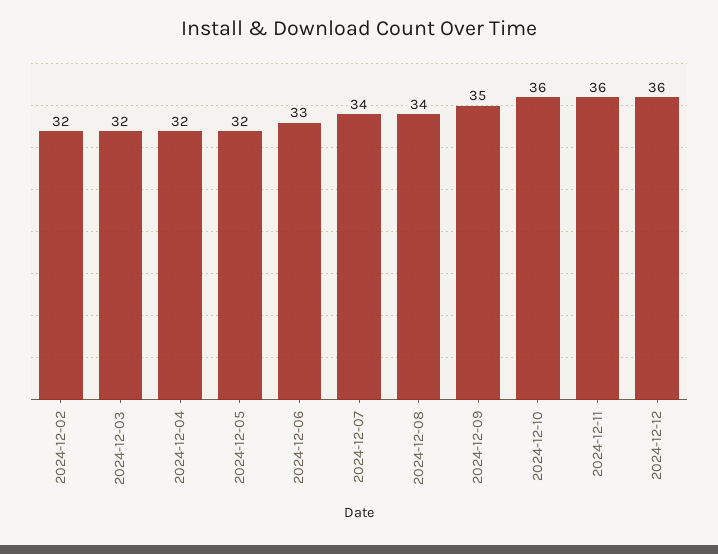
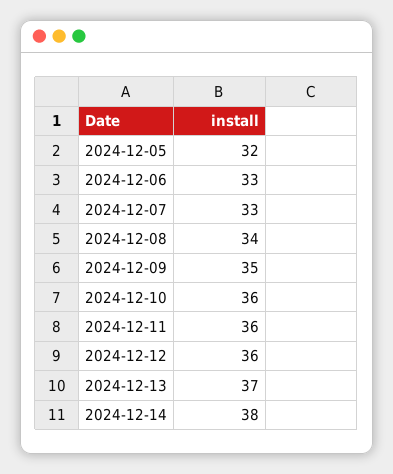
2024-12-02: 32 -> none
2024-12-03: 32 -> none
2024-12-04: 32 -> none
2024-12-07: 34 -> 33
2024-12-13: none -> 37
2024-12-14: none -> 38

